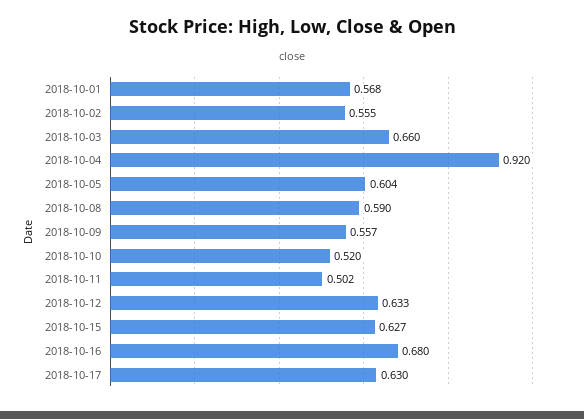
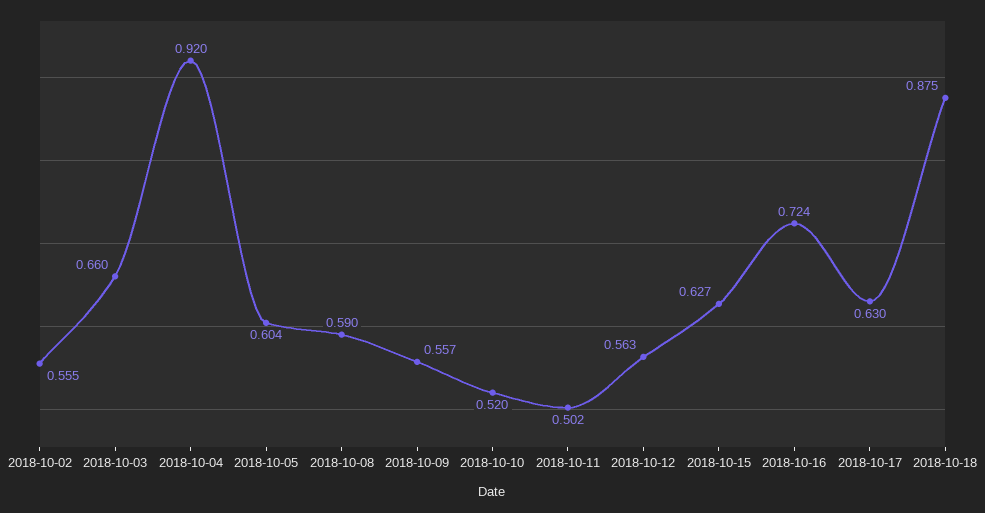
2018-10-01: 0.568 -> none
2018-10-12: 0.633 -> 0.563
2018-10-16: 0.68 -> 0.724
2018-10-18: none -> 0.875

